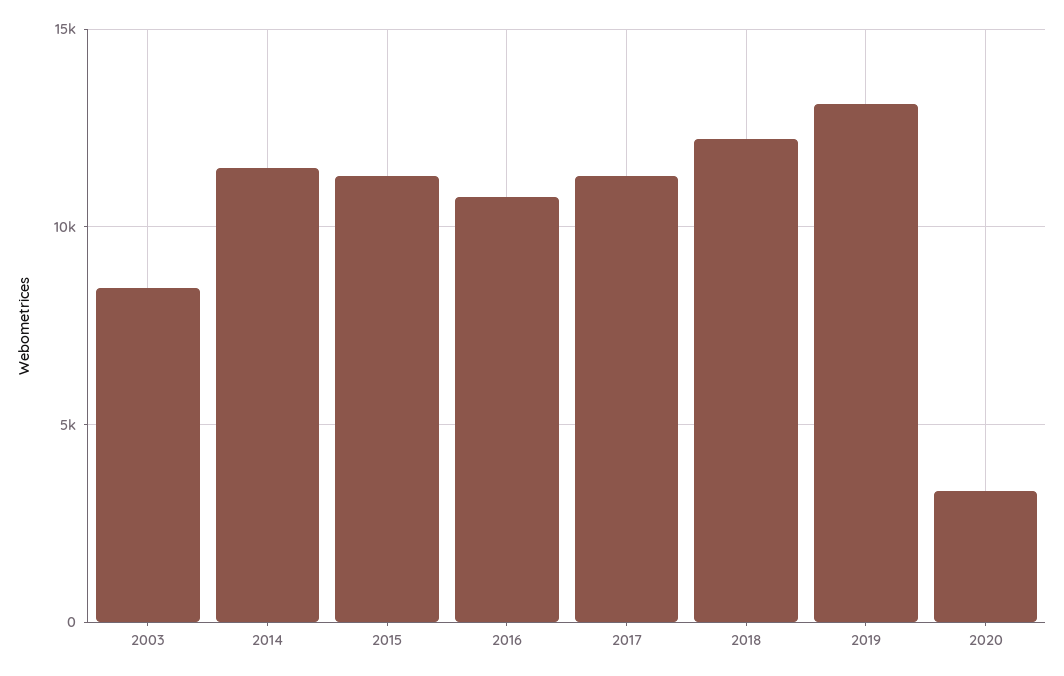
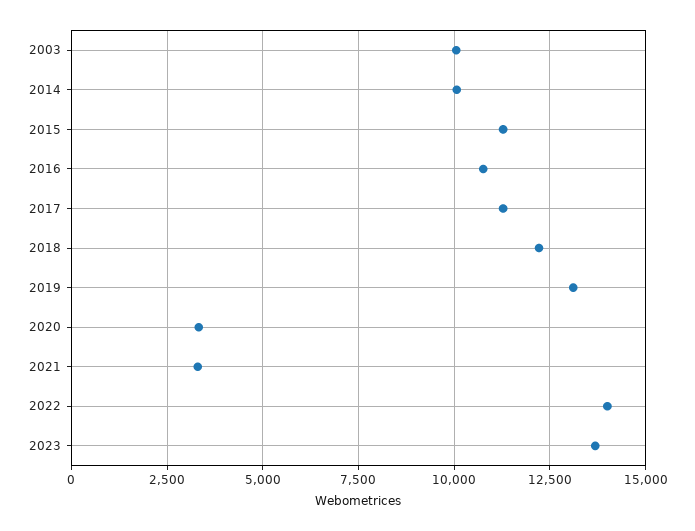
2003: 8500 -> 10000
2014: 11500 -> 10000
2021: none -> 3250
2022: none -> 14000
2023: none -> 13750

